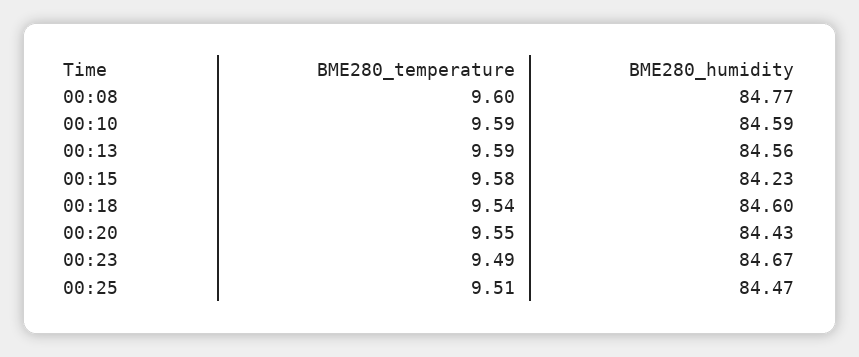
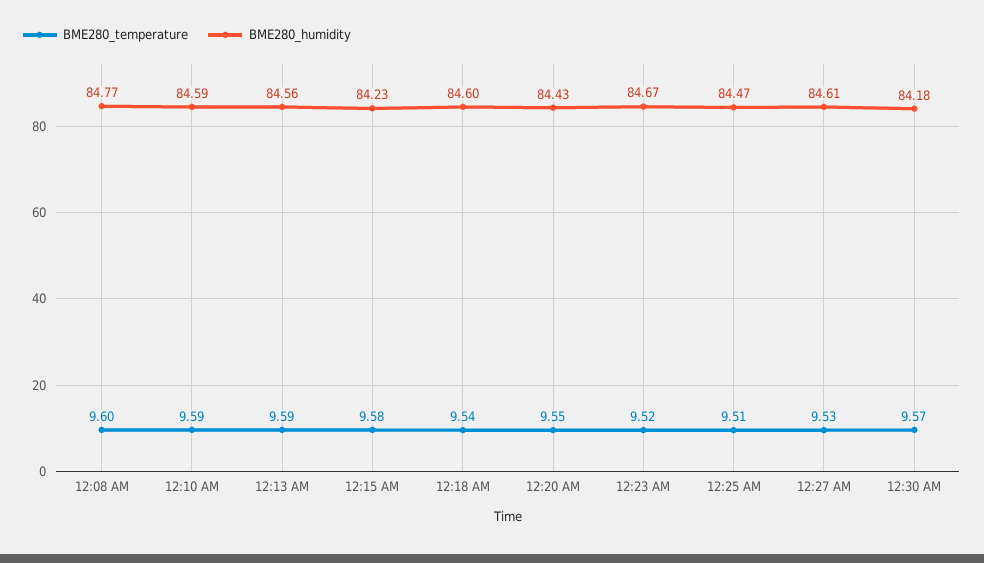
BME280_temperature, 00:23: 9.49 -> 9.52
BME280_temperature, 12:27 AM: none -> 9.53
BME280_humidity, 12:27 AM: none -> 84.61
BME280_temperature, 12:30 AM: none -> 9.57
BME280_humidity, 12:30 AM: none -> 84.18

